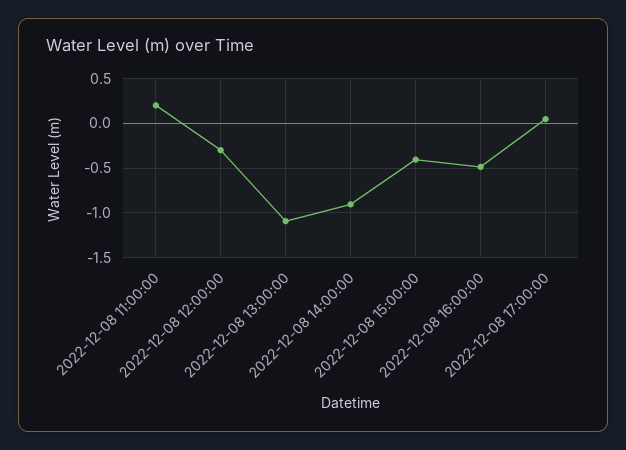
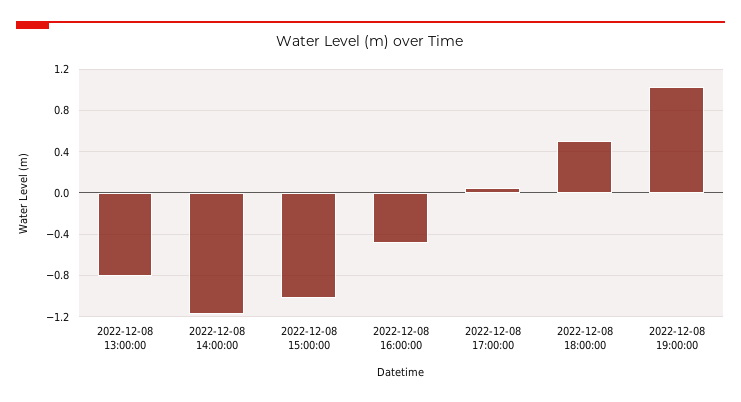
2022-12-08 11:00:00: 0.2 -> none
2022-12-08 12:00:00: -0.3 -> none
2022-12-08 13:00:00: -1.1 -> -0.8
2022-12-08 14:00:00: -0.9 -> -1.2
2022-12-08 15:00:00: -0.4 -> -1
2022-12-08 18:00:00: none -> 0.5
2022-12-08 19:00:00: none -> 1

